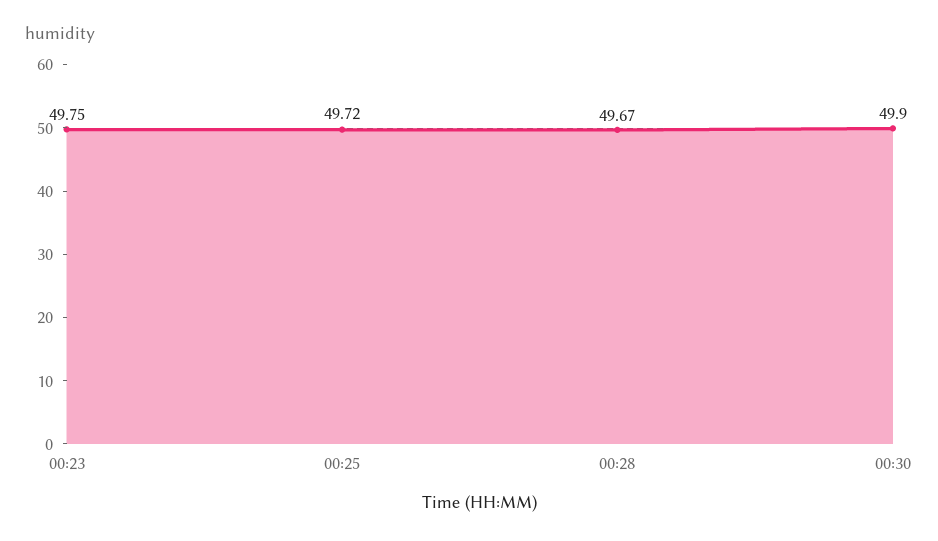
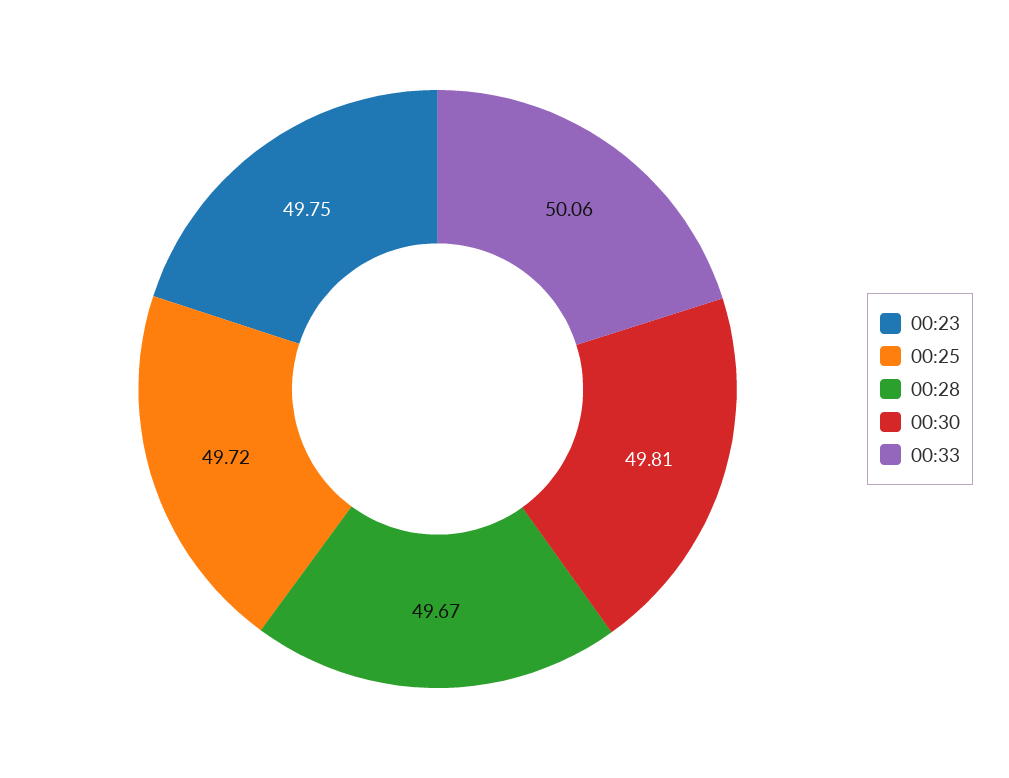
00:30: 49.9 -> 49.81
00:33: none -> 50.06

